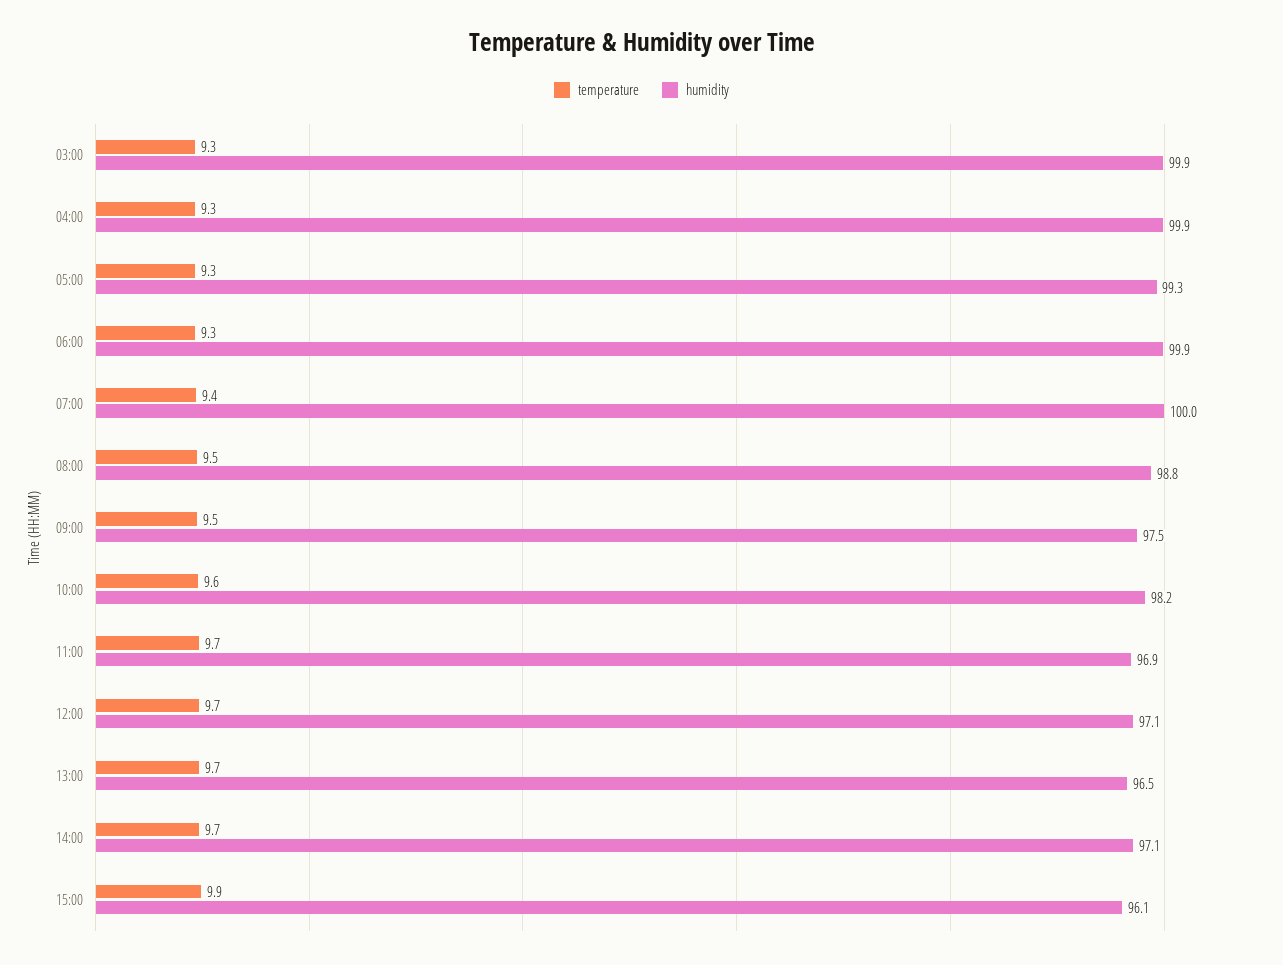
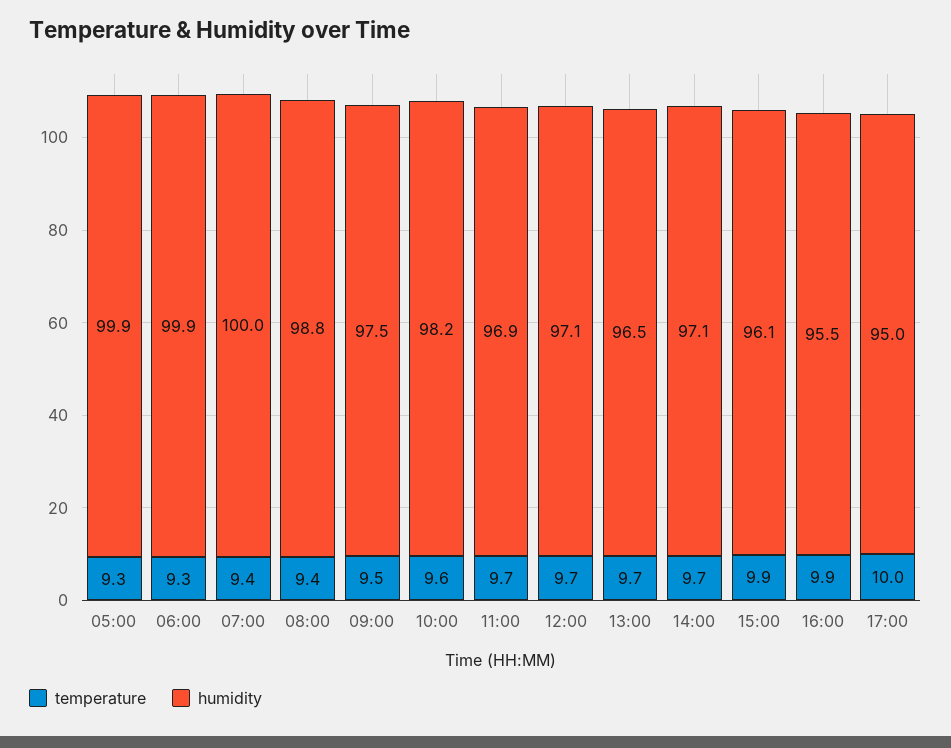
temperature, 03:00: 9.3 -> none
humidity, 03:00: 99.9 -> none
temperature, 04:00: 9.3 -> none
humidity, 04:00: 99.9 -> none
humidity, 05:00: 99.3 -> 99.9
temperature, 08:00: 9.5 -> 9.4
temperature, 16:00: none -> 9.9
humidity, 16:00: none -> 95.5
temperature, 17:00: none -> 10
humidity, 17:00: none -> 95

